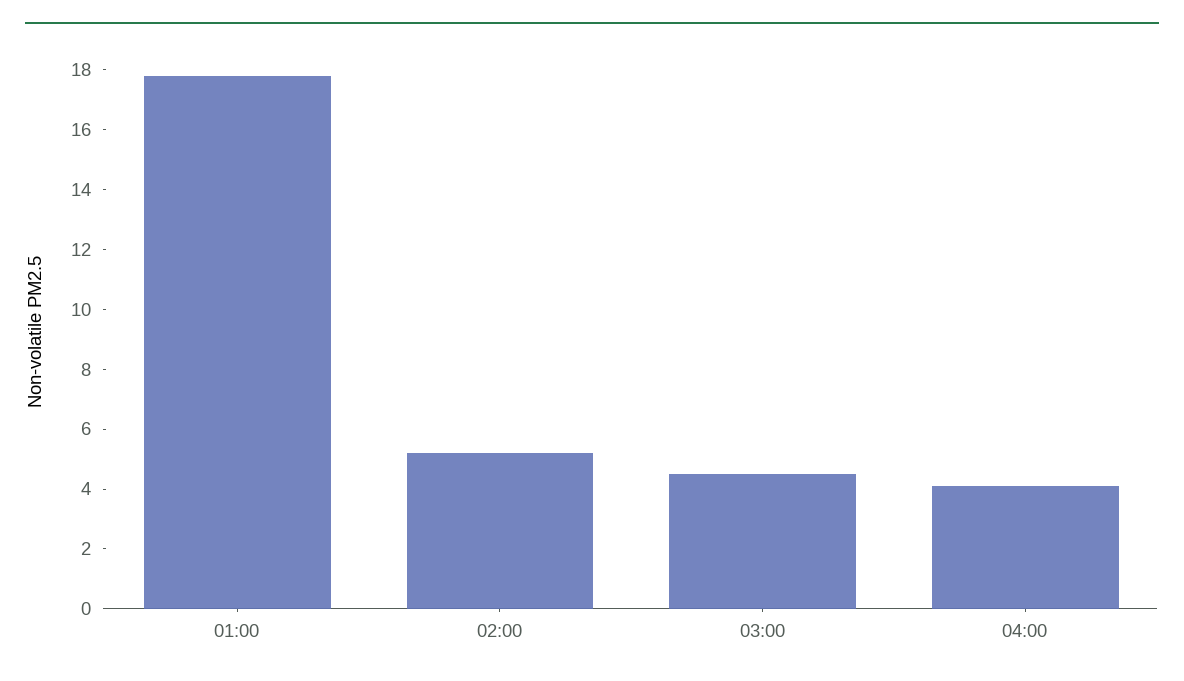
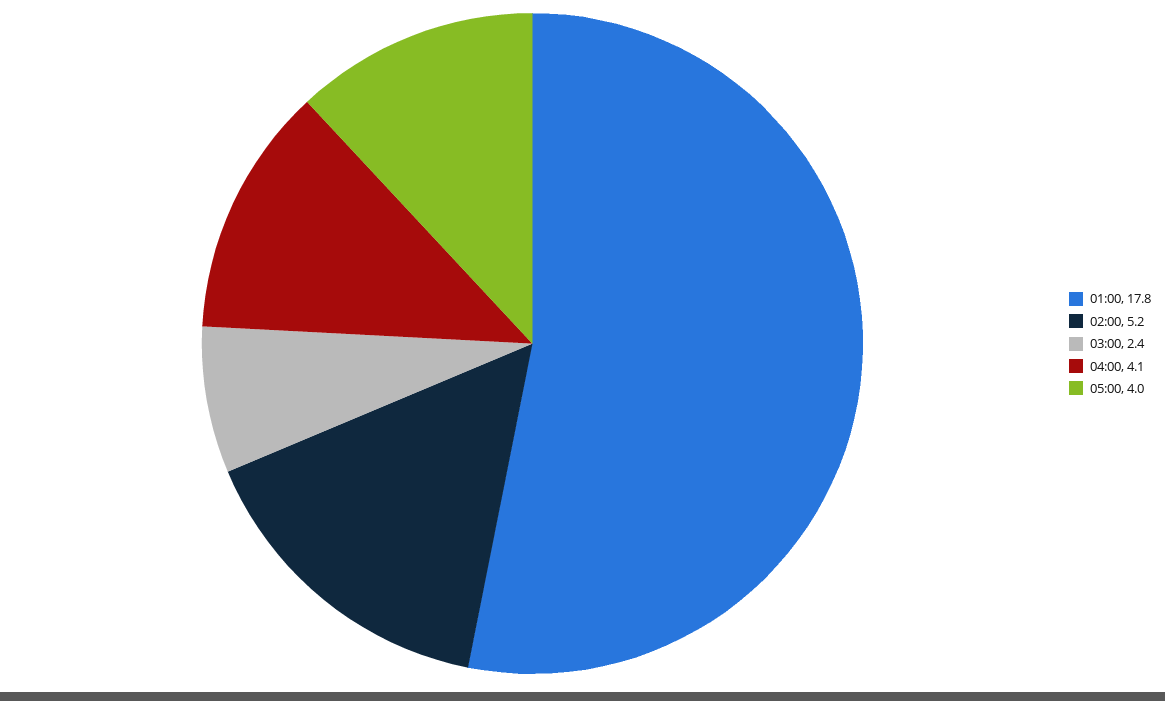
03:00: 4.5 -> 2.4
05:00: none -> 4

